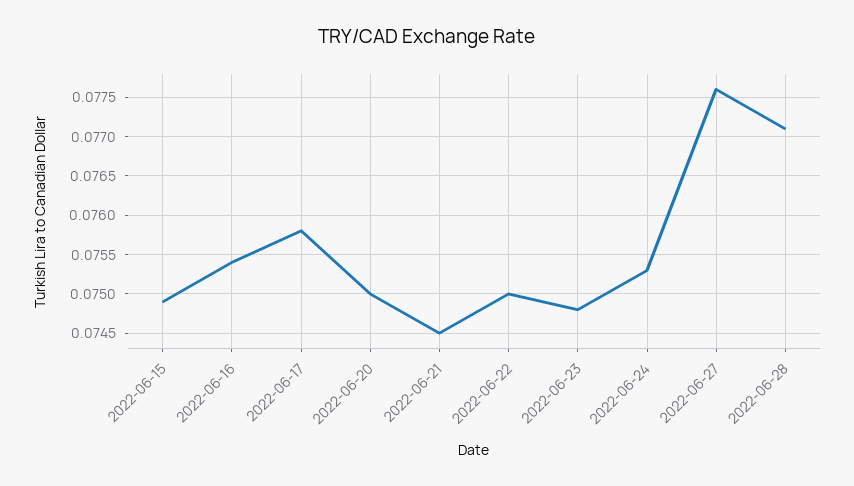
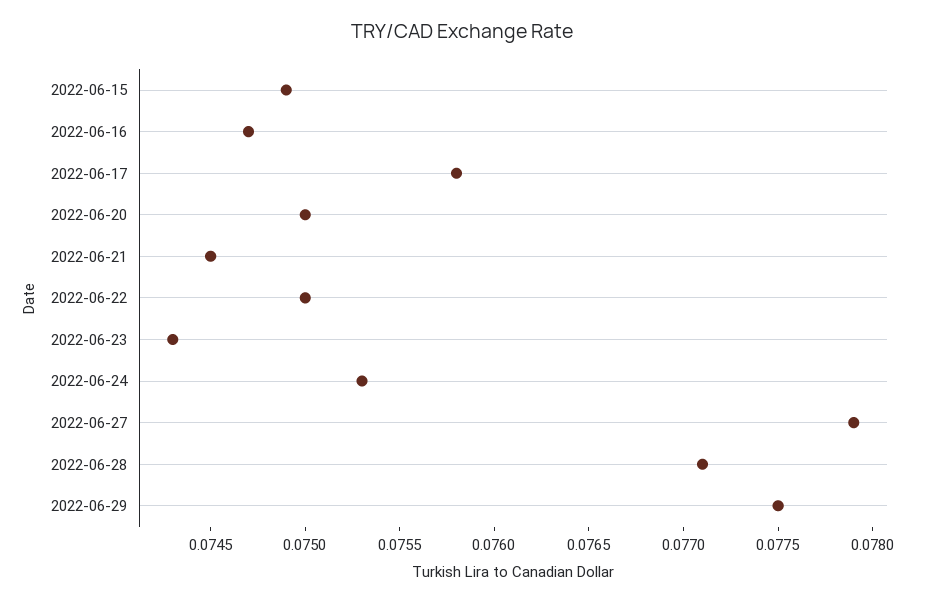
2022-06-16: 0.0754 -> 0.0747
2022-06-23: 0.0748 -> 0.0743
2022-06-27: 0.0776 -> 0.0779
2022-06-29: none -> 0.0775

